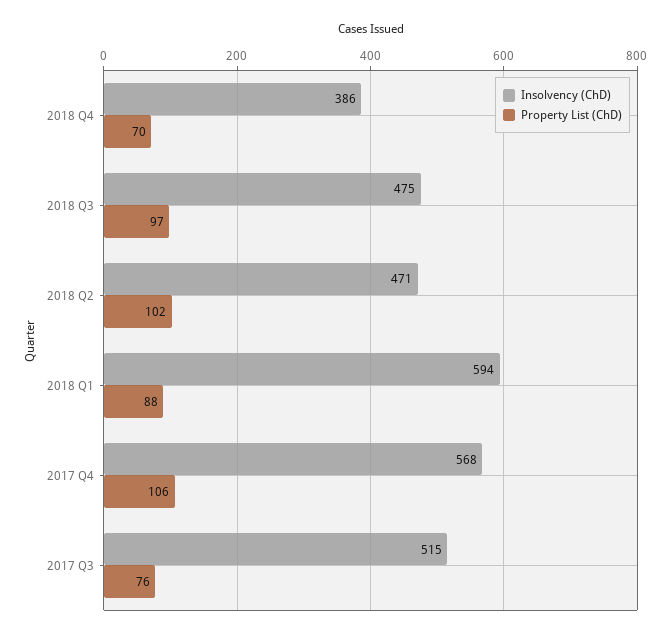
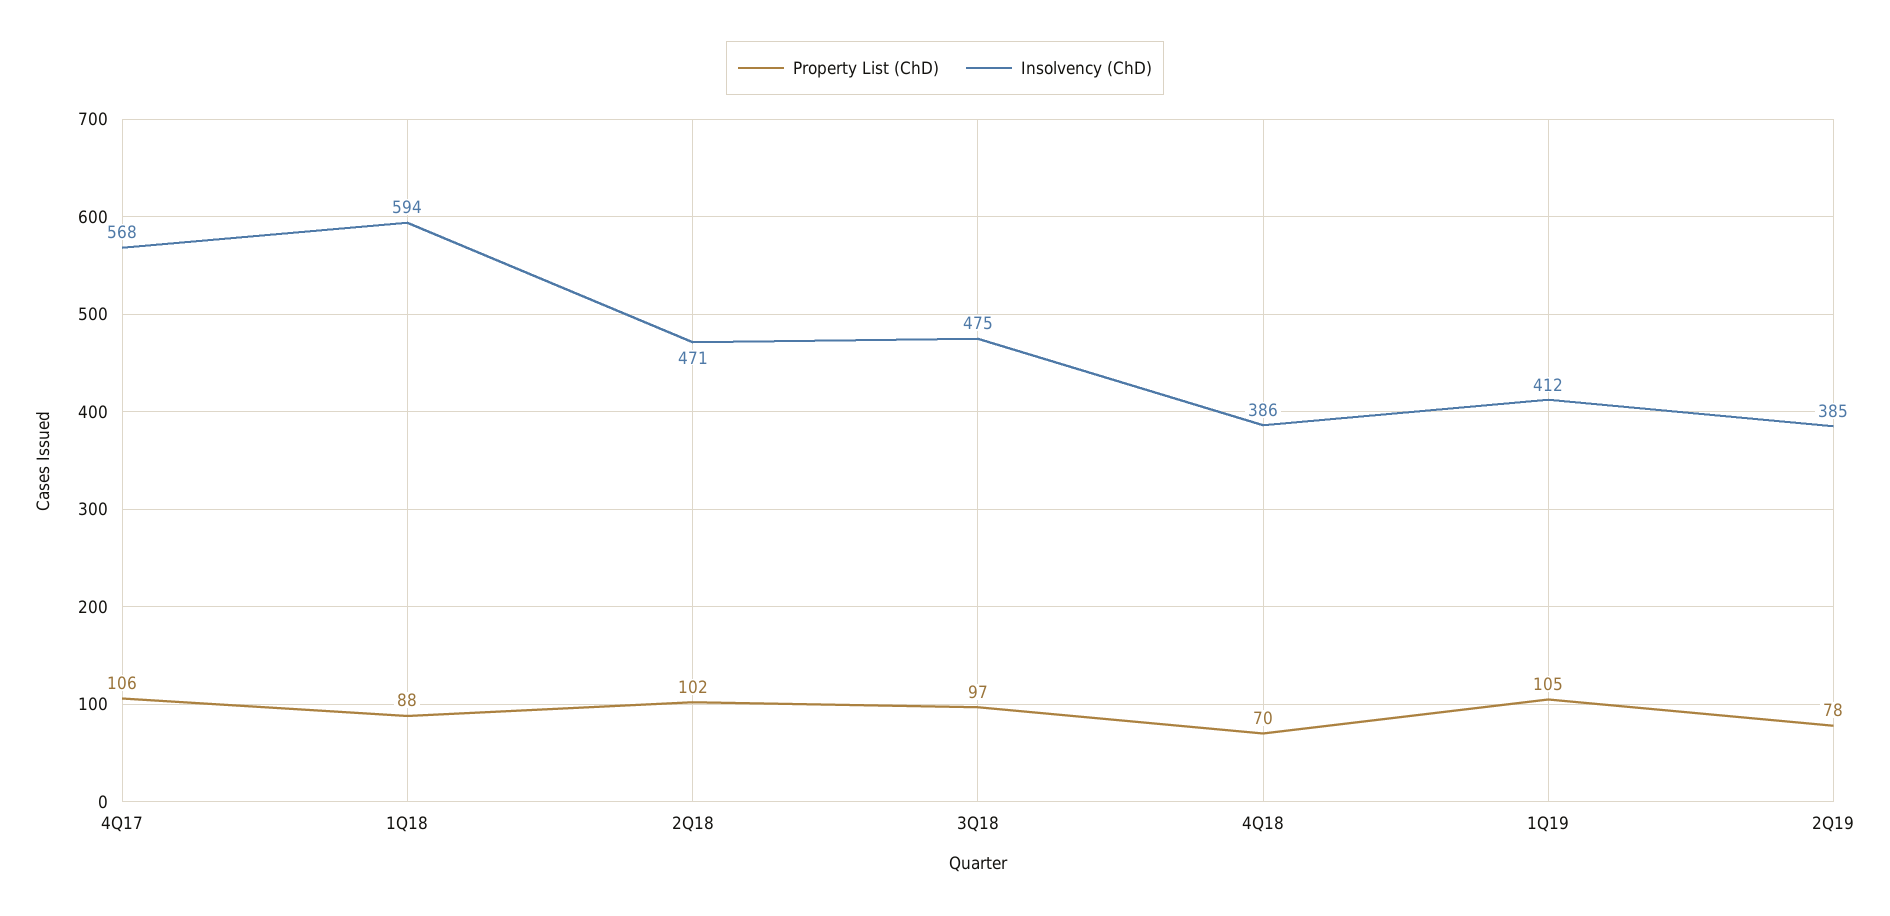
Insolvency (ChD), 2017 Q3: 515 -> none
Property List (ChD), 2017 Q3: 76 -> none
Property List (ChD), 1Q19: none -> 105
Insolvency (ChD), 1Q19: none -> 412
Property List (ChD), 2Q19: none -> 78
Insolvency (ChD), 2Q19: none -> 385

